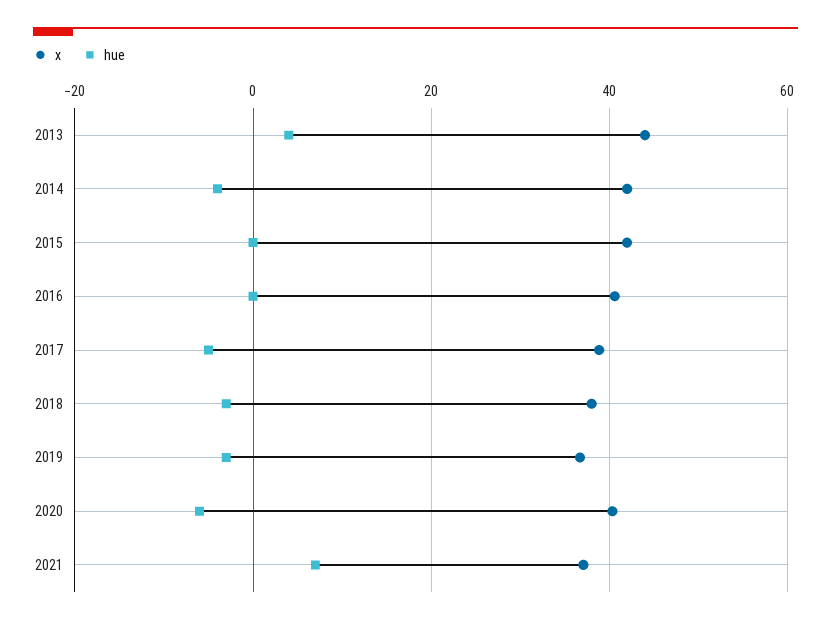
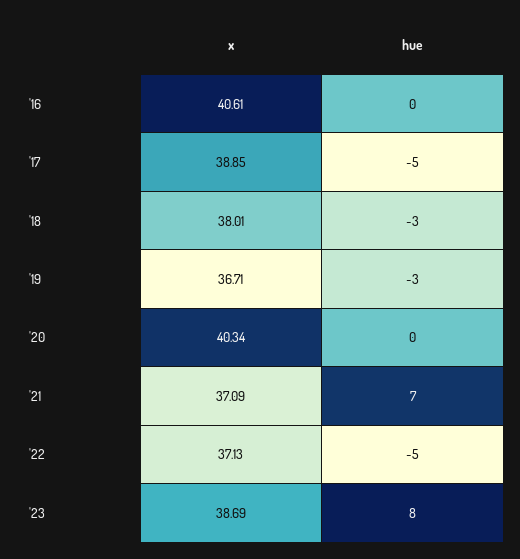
x, 2013: 44 -> none
hue, 2013: 4 -> none
x, 2014: 42 -> none
hue, 2014: -4 -> none
x, 2015: 42 -> none
hue, 2015: 0 -> none
hue, 2020: -6 -> 0
x, '22: none -> 37.13
hue, '22: none -> -5
x, '23: none -> 38.69
hue, '23: none -> 8

